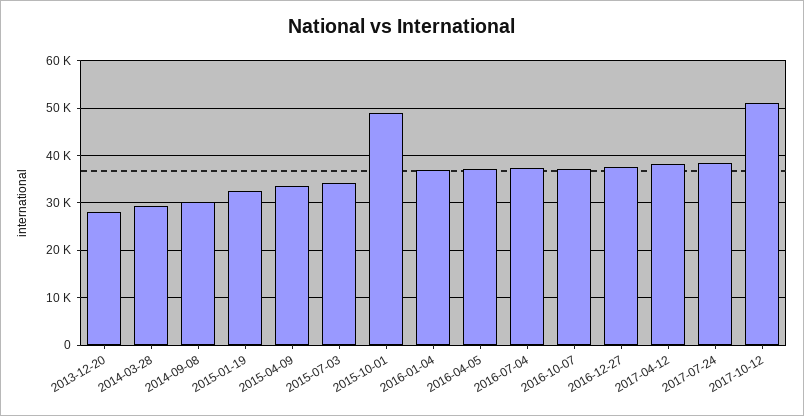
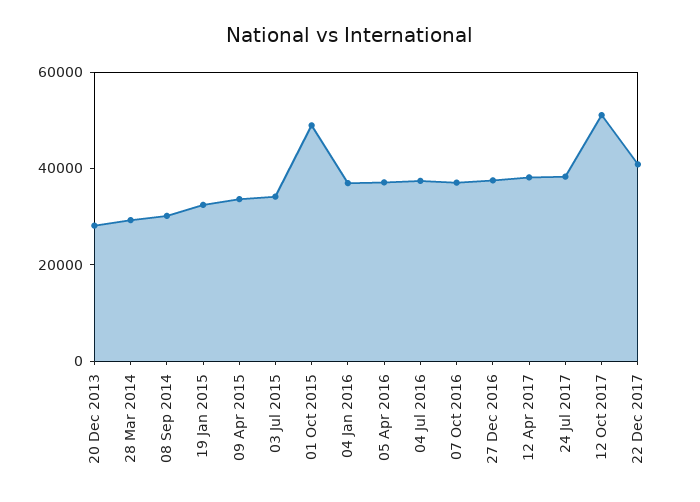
22 Dec 2017: none -> 40000

